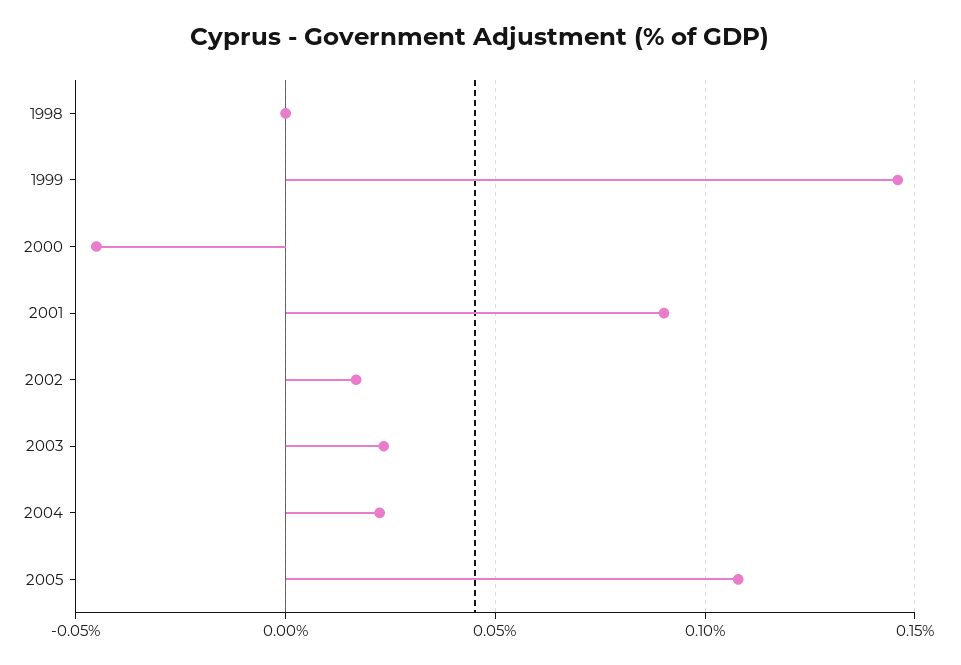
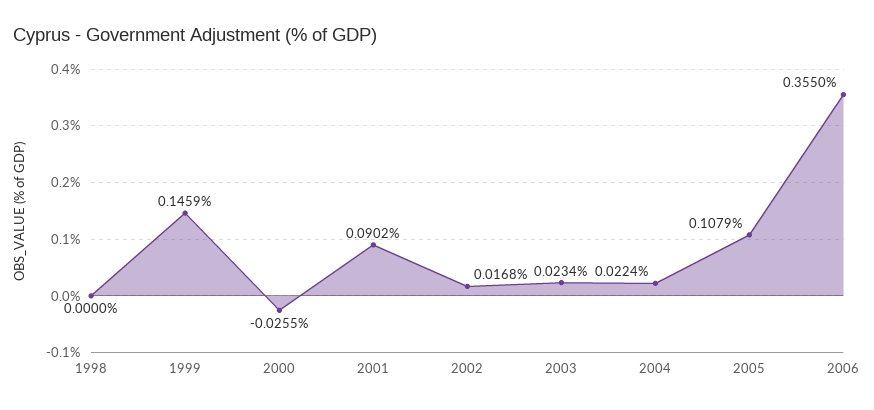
2000: -0.045 -> -0.0255
2006: none -> 0.355

